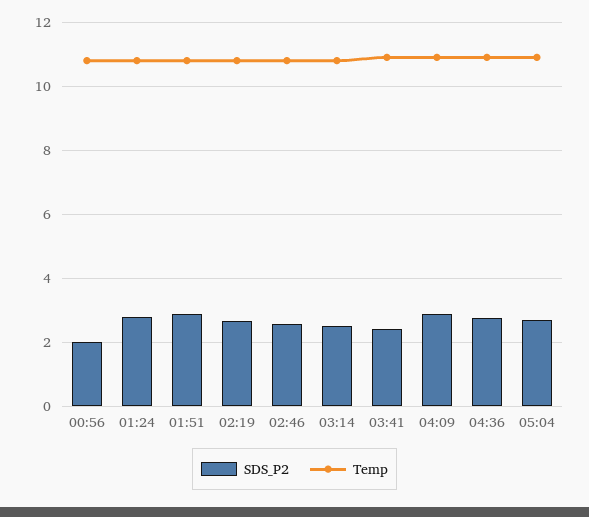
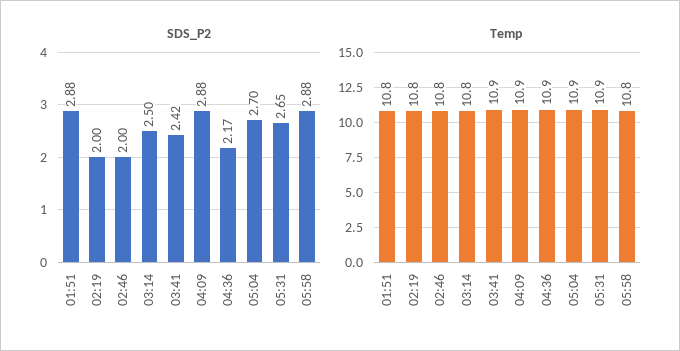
SDS_P2, 00:56: 2 -> none
Temp, 00:56: 10.8 -> none
SDS_P2, 01:24: 2.8 -> none
Temp, 01:24: 10.8 -> none
SDS_P2, 02:19: 2.6 -> 2
SDS_P2, 02:46: 2.6 -> 2
SDS_P2, 04:36: 2.8 -> 2.17
SDS_P2, 05:31: none -> 2.65
SDS_P2, 05:58: none -> 2.88
Temp, 05:31: none -> 10.9
Temp, 05:58: none -> 10.8

